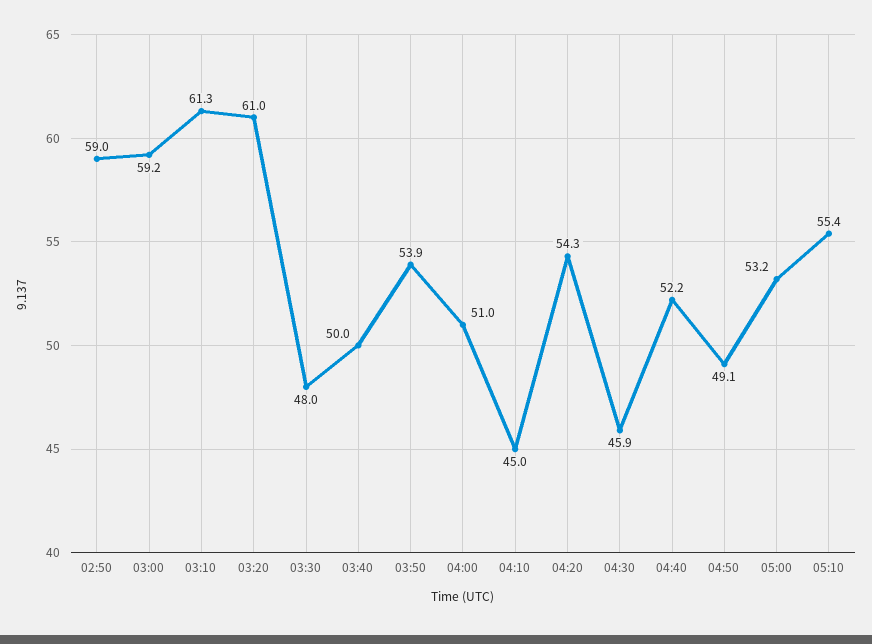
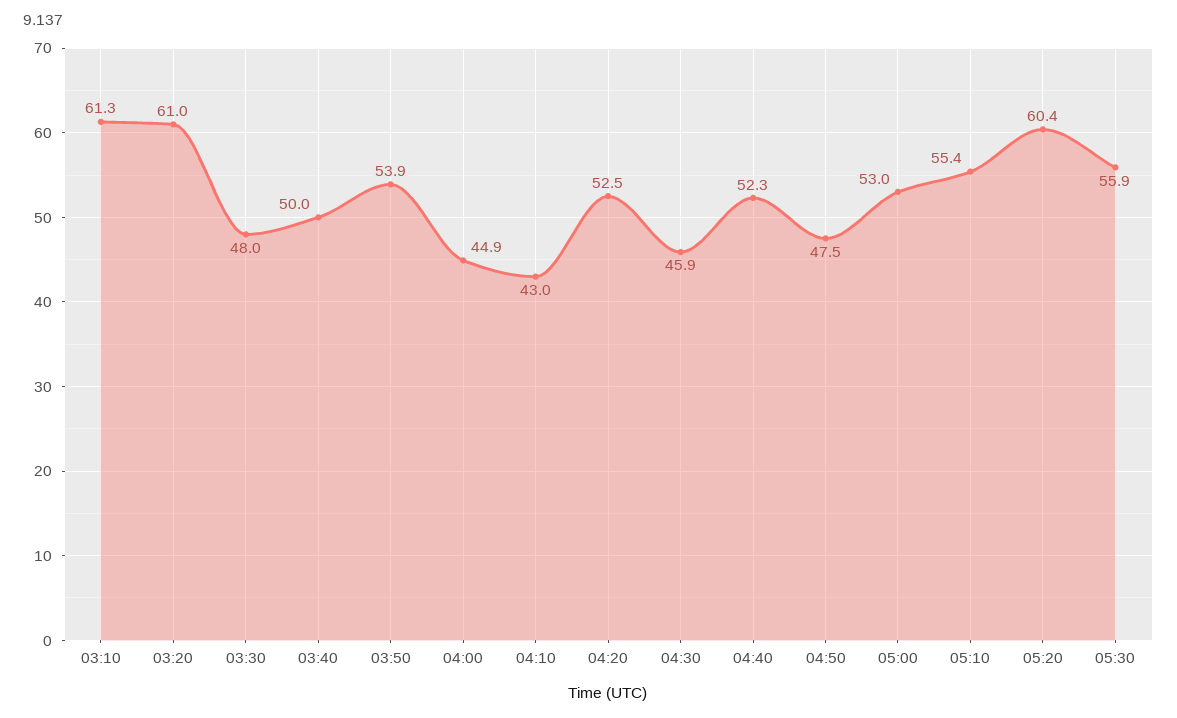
02:50: 59 -> none
03:00: 59.2 -> none
04:00: 51 -> 44.9
04:10: 45 -> 43
04:20: 54.3 -> 52.5
04:40: 52.2 -> 52.3
04:50: 49.1 -> 47.5
05:00: 53.2 -> 53
05:20: none -> 60.4
05:30: none -> 55.9

